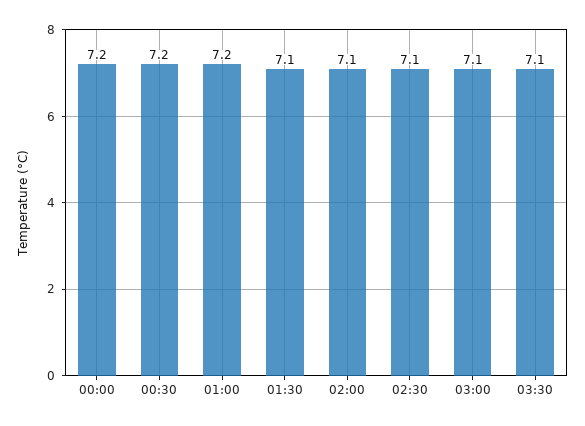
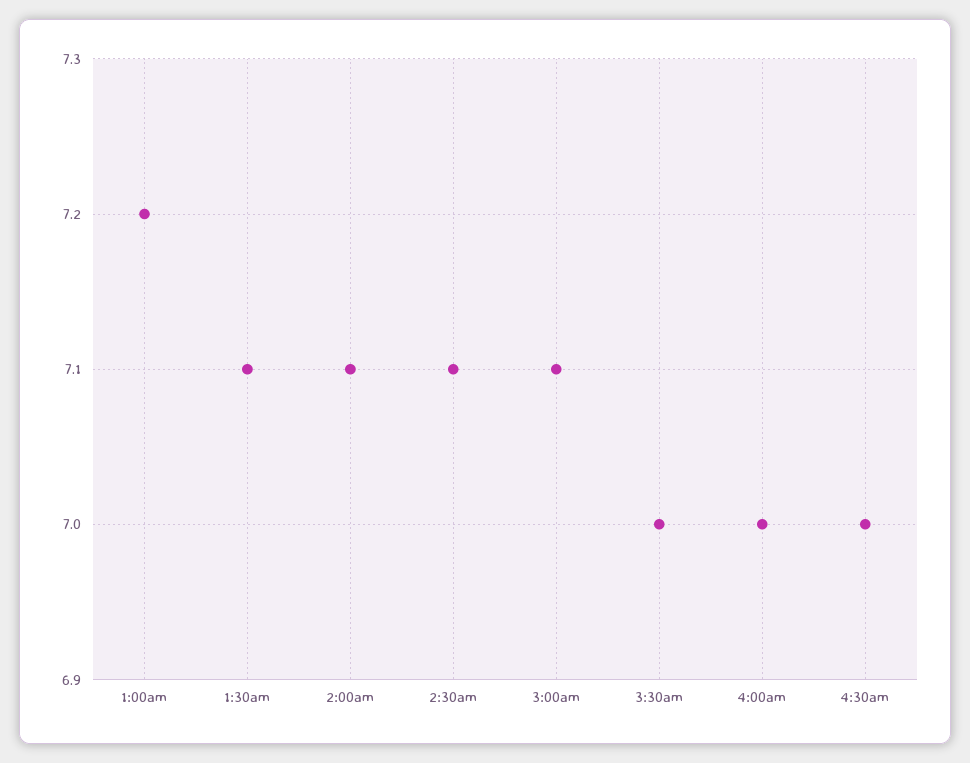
00:00: 7.2 -> none
00:30: 7.2 -> none
03:30: 7.1 -> 7
4:00am: none -> 7
4:30am: none -> 7

